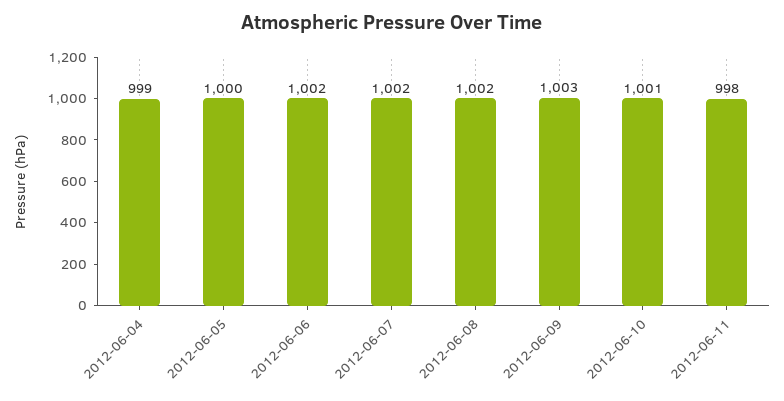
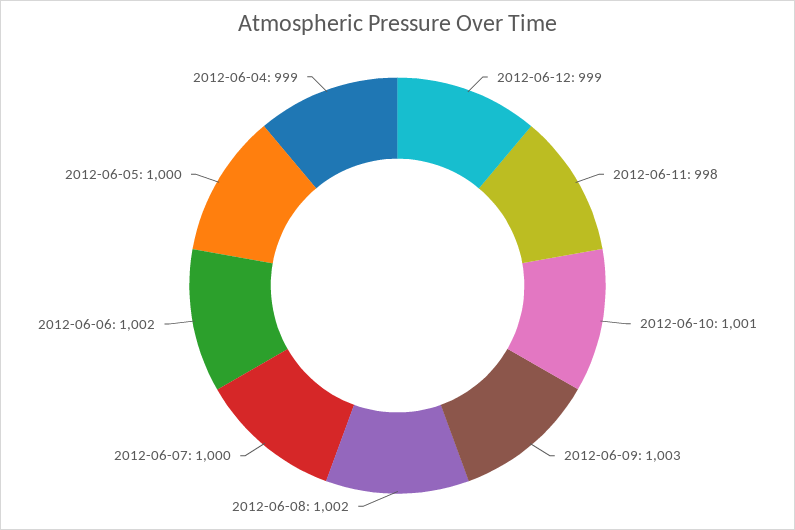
2012-06-07: 1002 -> 1000
2012-06-12: none -> 999

